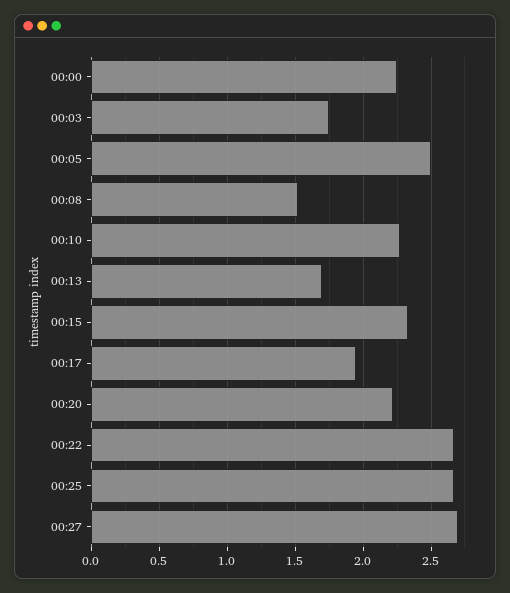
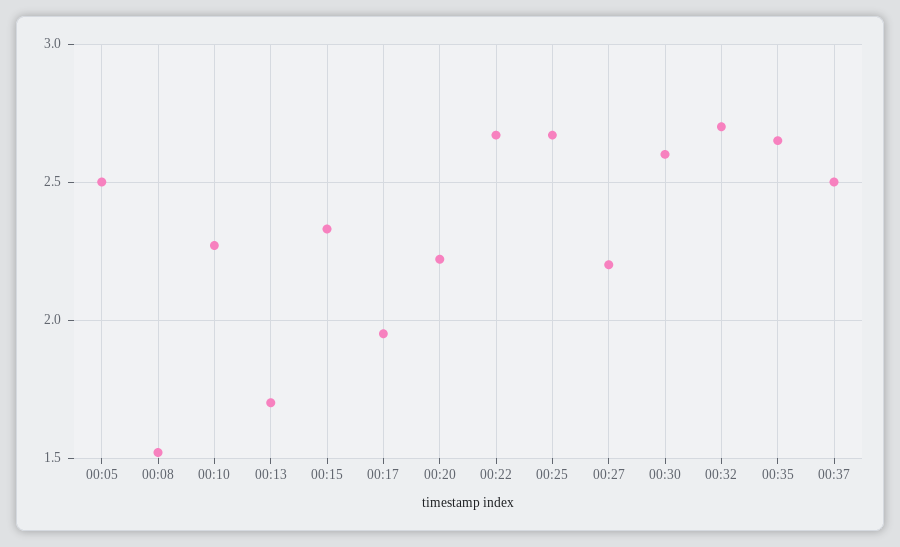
00:00: 2.25 -> none
00:03: 1.75 -> none
00:27: 2.7 -> 2.2
00:30: none -> 2.6
00:32: none -> 2.7
00:35: none -> 2.65
00:37: none -> 2.5

